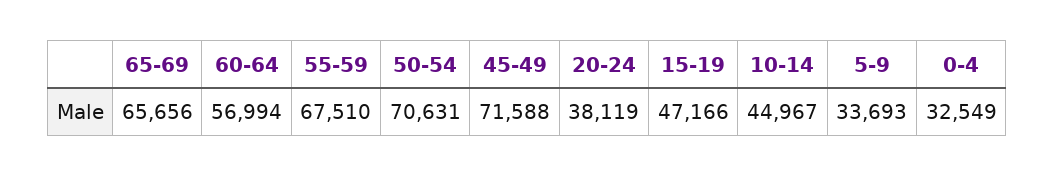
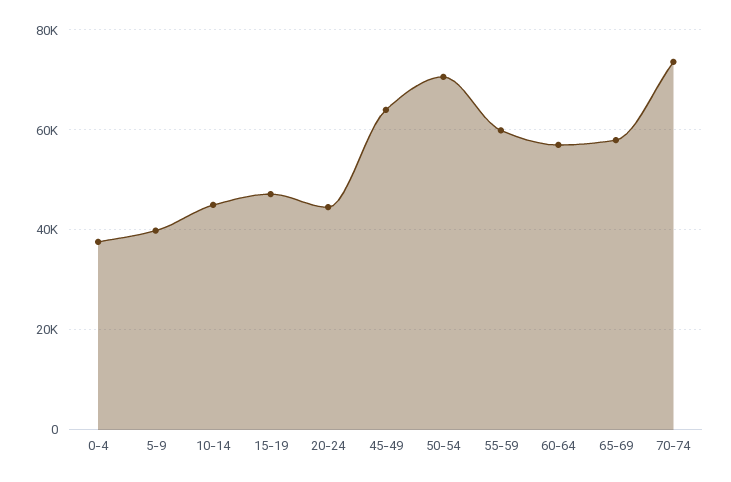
65-69: 65656 -> 58000
55-59: 67510 -> 60000
45-49: 71588 -> 64000
20-24: 38119 -> 44000
5-9: 33693 -> 40000
0-4: 32549 -> 38000
70-74: none -> 74000

